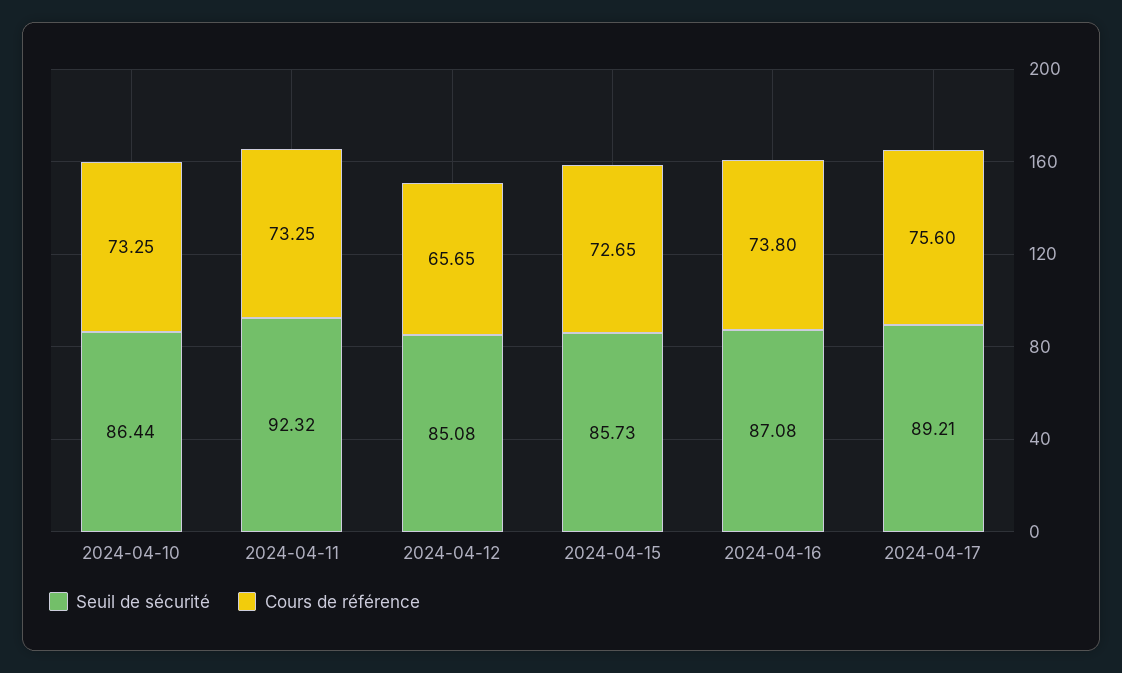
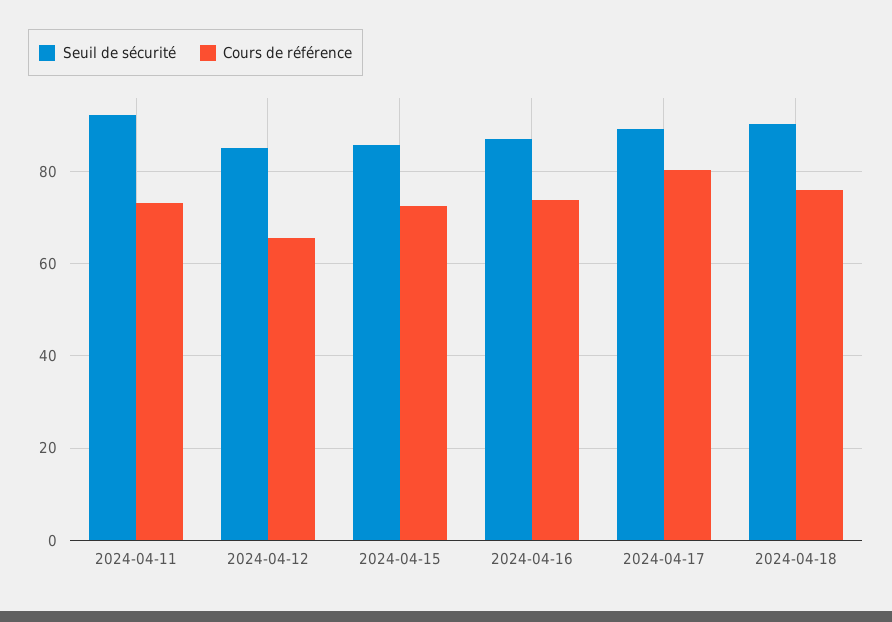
Seuil de sécurité, 2024-04-10: 86.44 -> none
Cours de référence, 2024-04-10: 73.25 -> none
Cours de référence, 2024-04-17: 75.6 -> 80
Seuil de sécurité, 2024-04-18: none -> 90
Cours de référence, 2024-04-18: none -> 76

